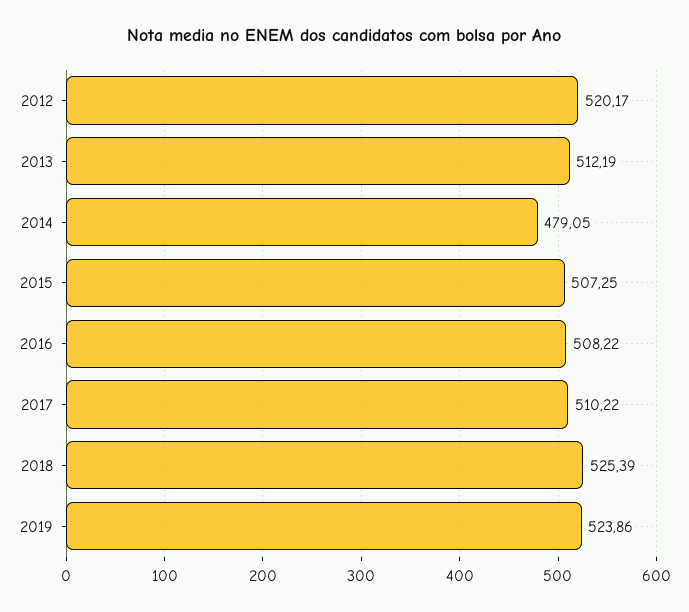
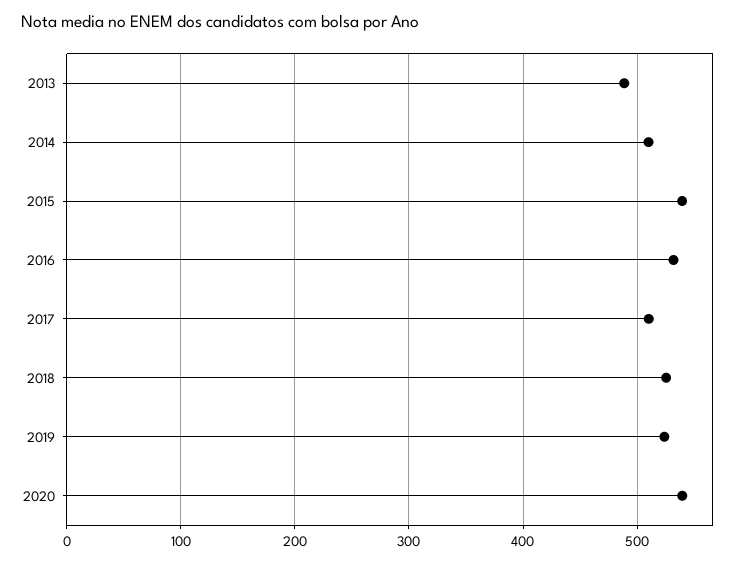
2012: 520.17 -> none
2013: 512.19 -> 490
2014: 479.05 -> 510
2015: 507.25 -> 540
2016: 508.22 -> 530
2020: none -> 540

